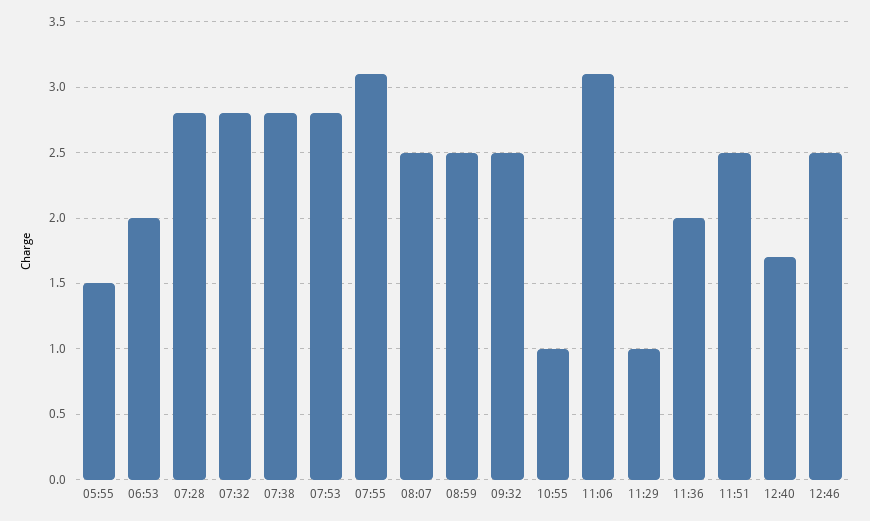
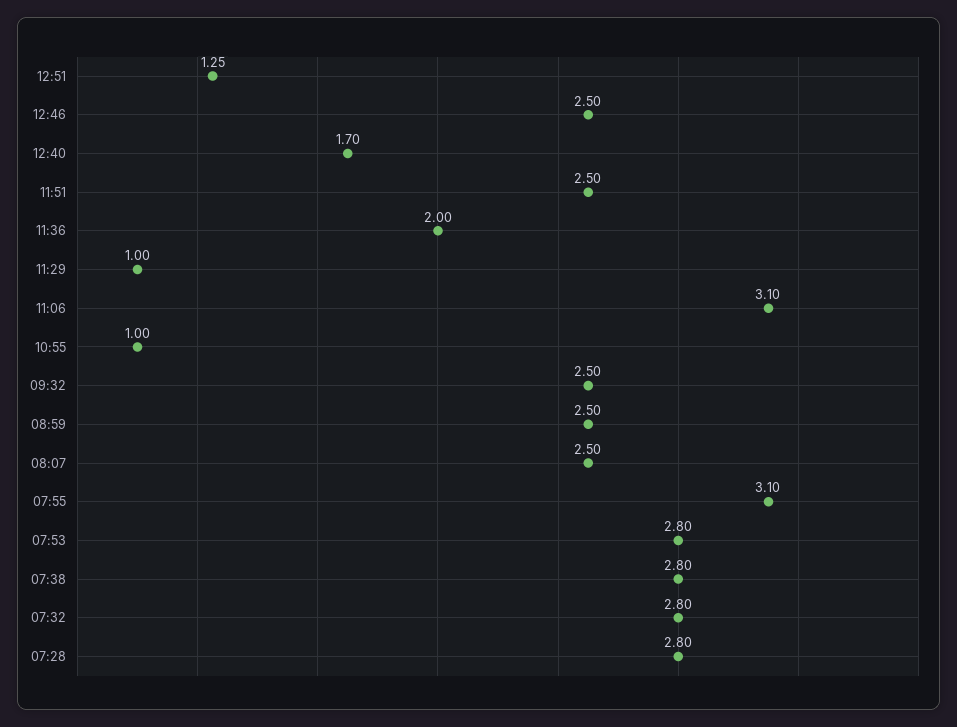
05:55: 1.5 -> none
06:53: 2 -> none
12:51: none -> 1.25

